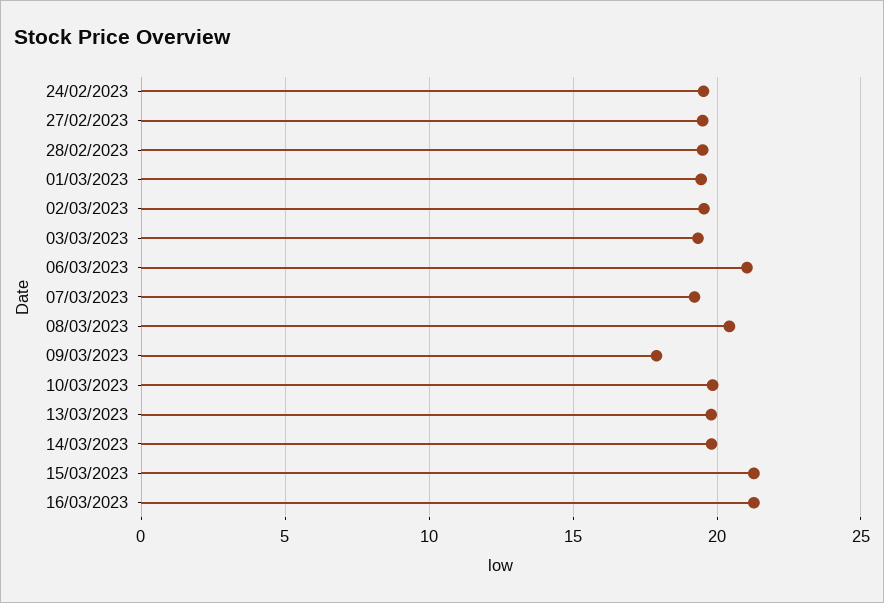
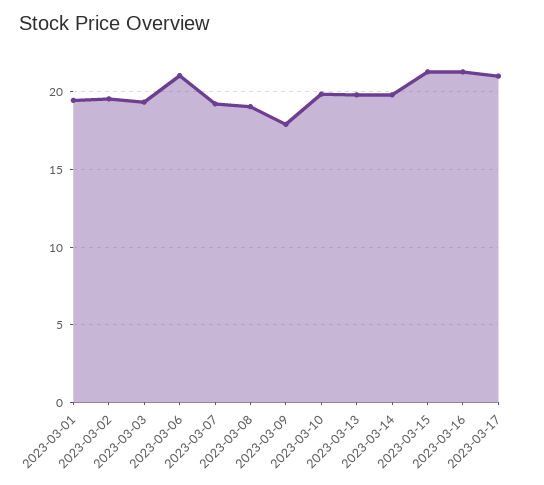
24/02/2023: 19.5 -> none
27/02/2023: 19.5 -> none
28/02/2023: 19.5 -> none
08/03/2023: 20.5 -> 19
2023-03-17: none -> 21

